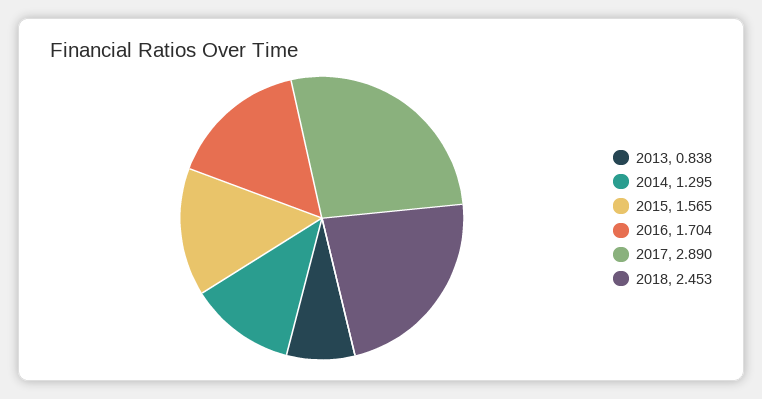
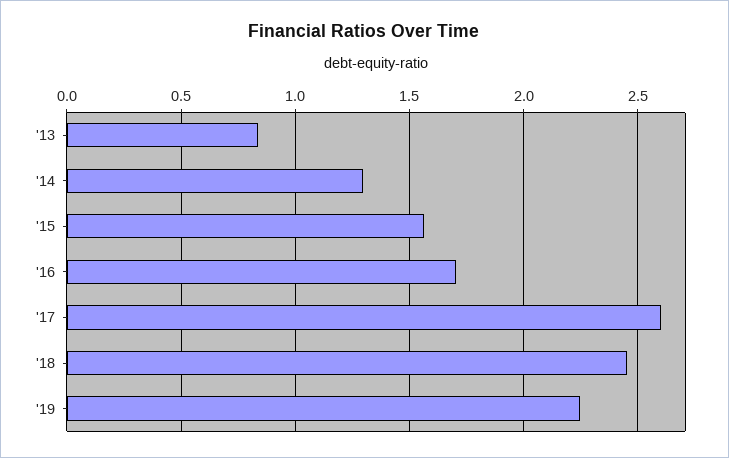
2017: 2.89 -> 2.6
'19: none -> 2.25

